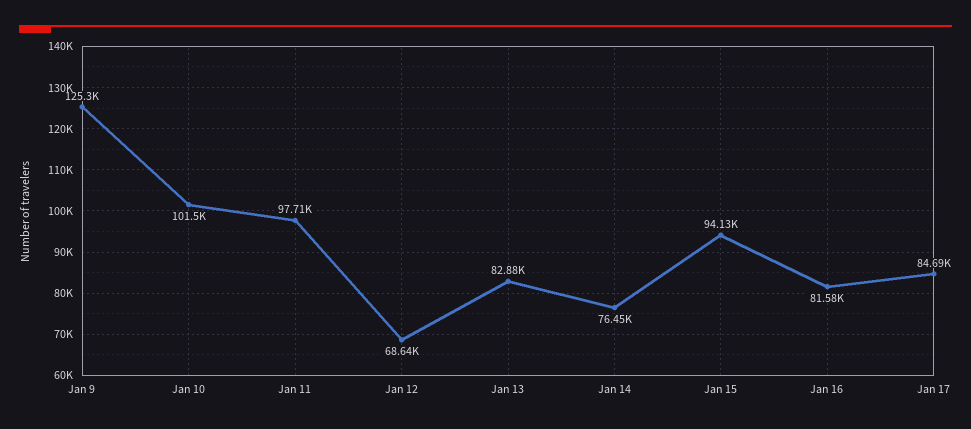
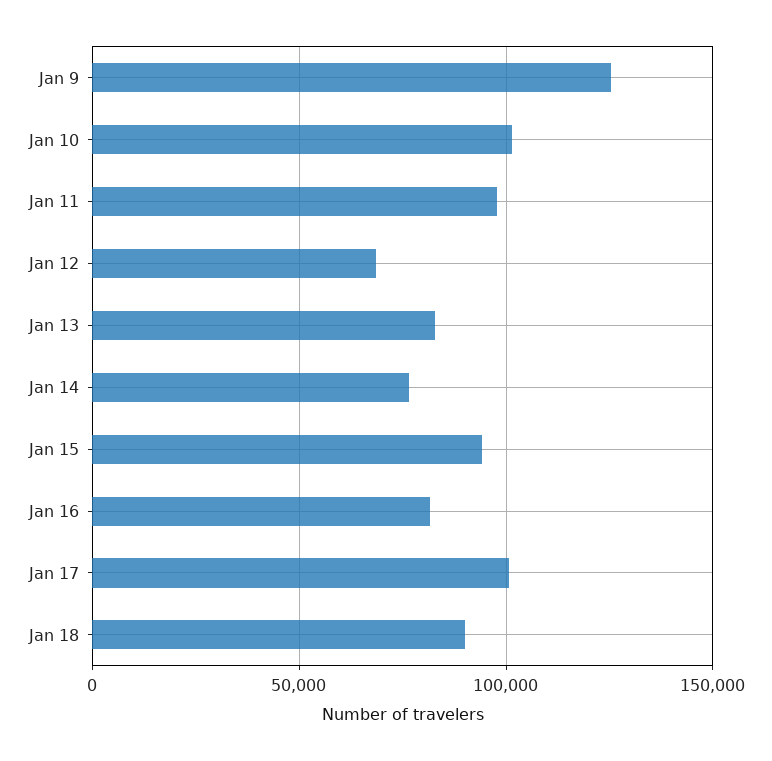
Jan 17: 84690 -> 100000
Jan 18: none -> 90000

